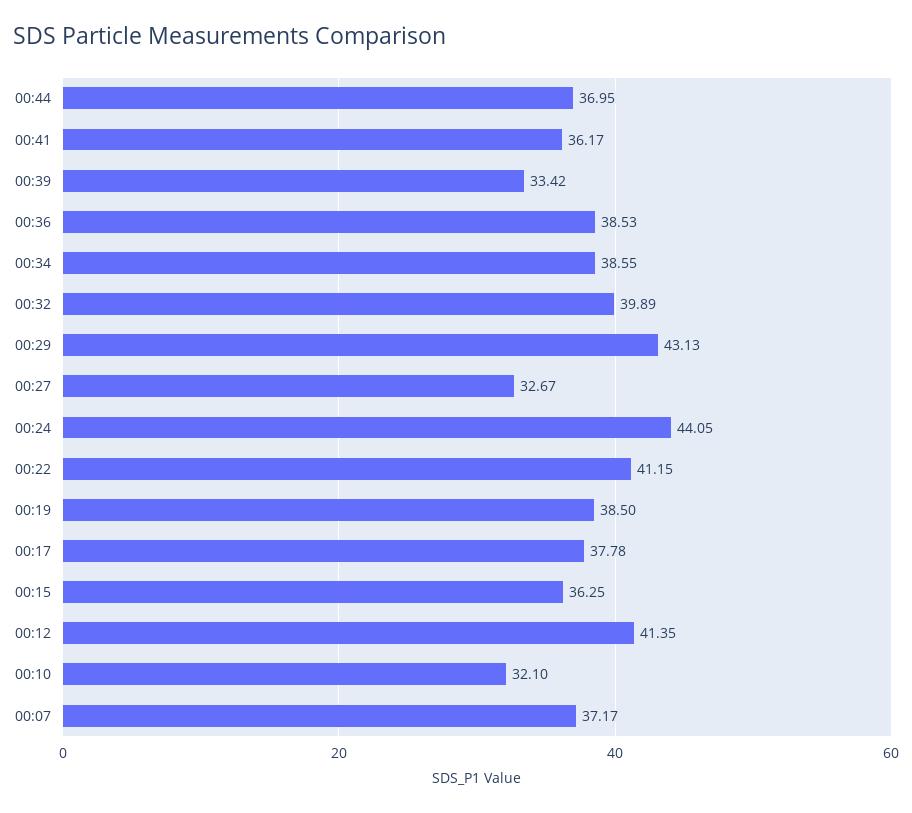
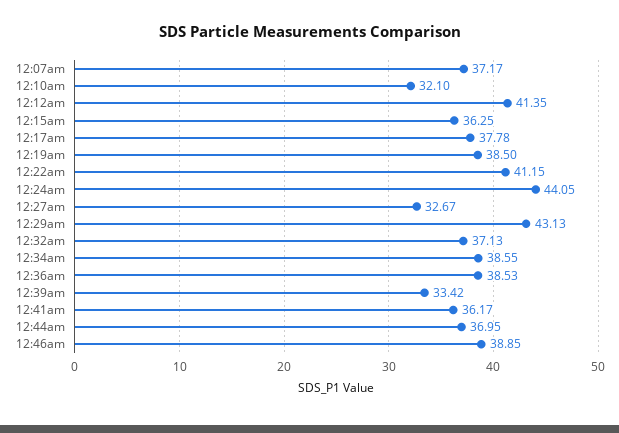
00:32: 39.89 -> 37.13
12:46am: none -> 38.85

